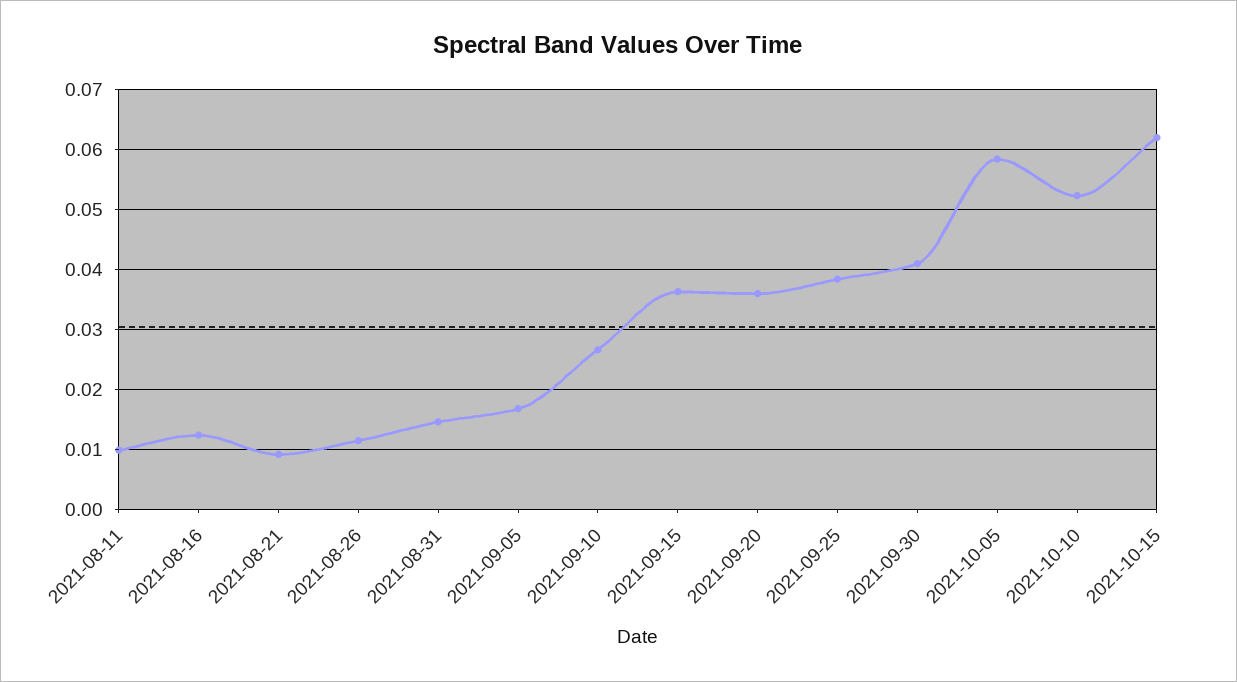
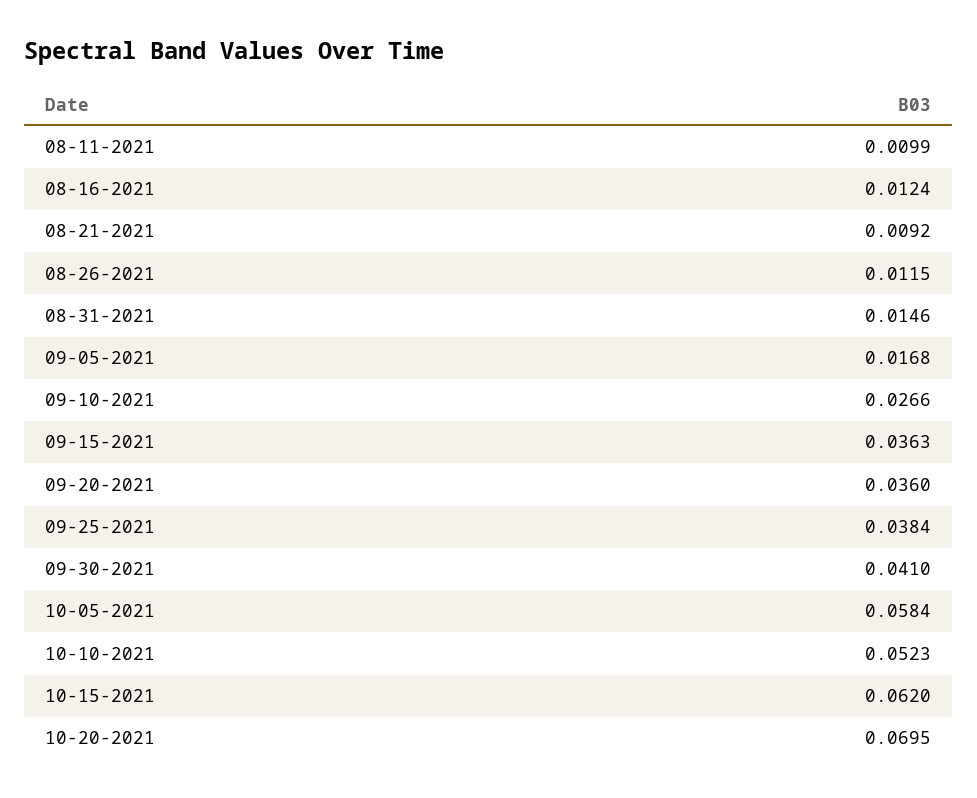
10-20-2021: none -> 0.0695

